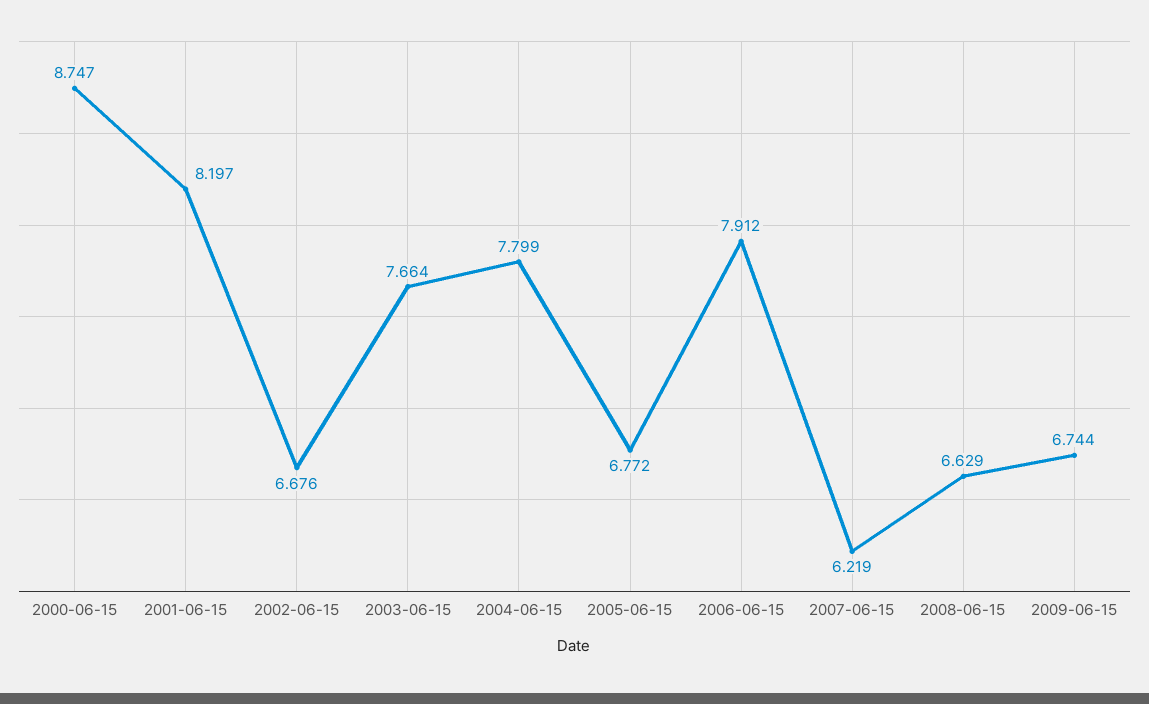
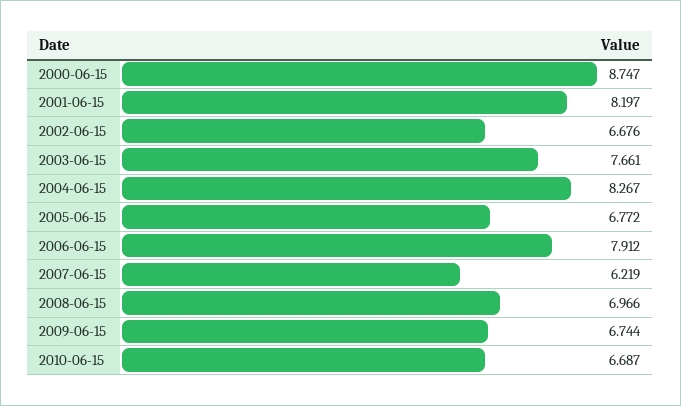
2003-06-15: 7.664 -> 7.661
2004-06-15: 7.799 -> 8.267
2008-06-15: 6.629 -> 6.966
2010-06-15: none -> 6.687

